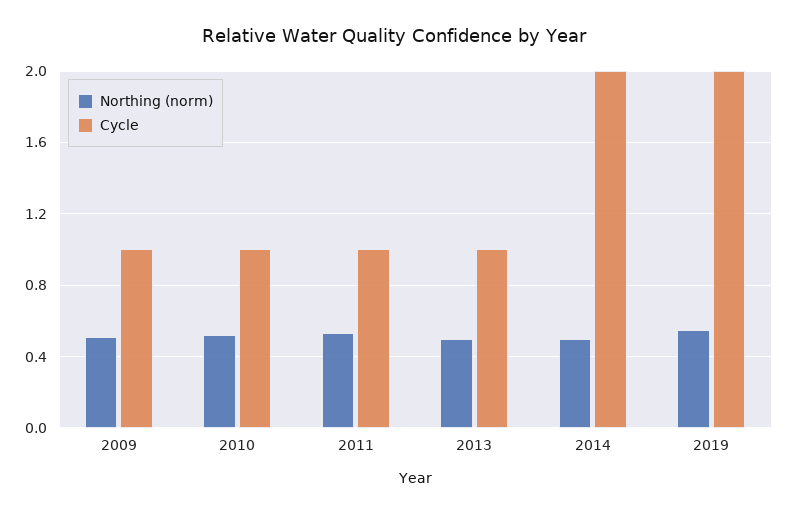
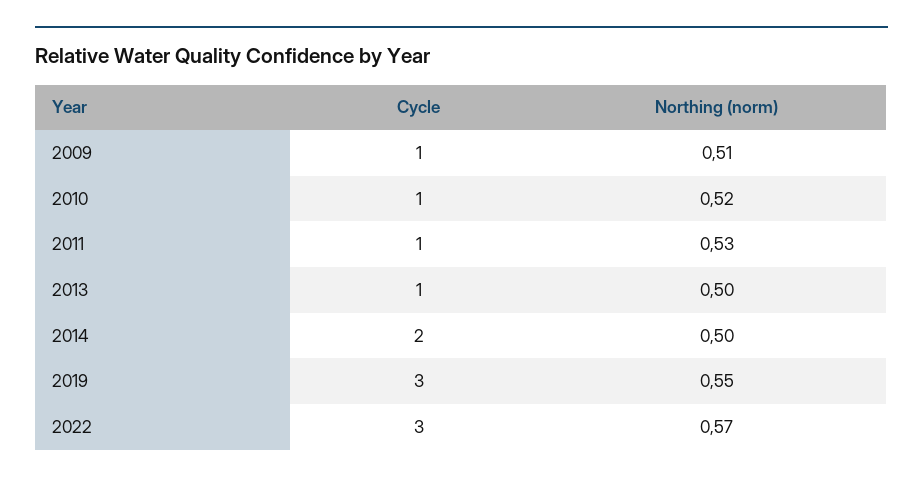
Cycle, 2019: 2 -> 3
Cycle, 2022: none -> 3
Northing (norm), 2022: none -> 0.57

